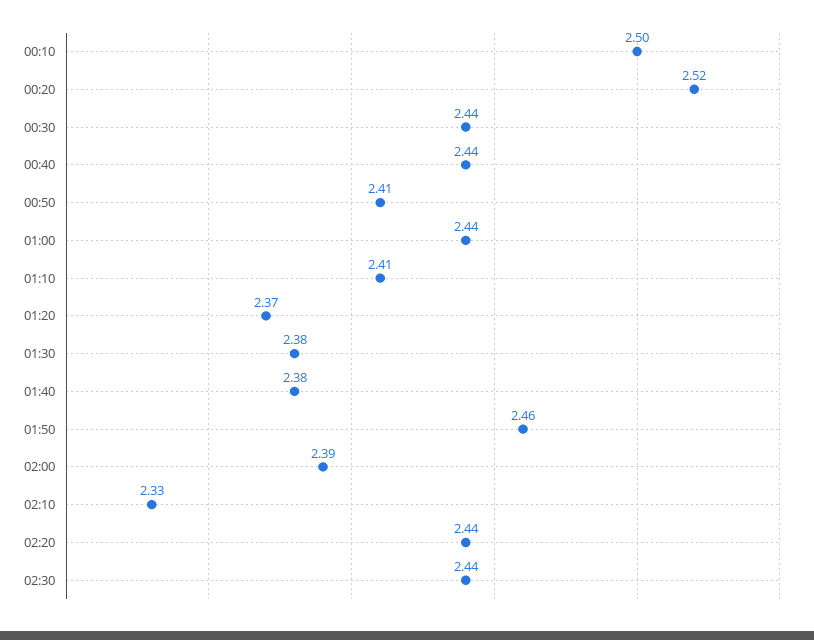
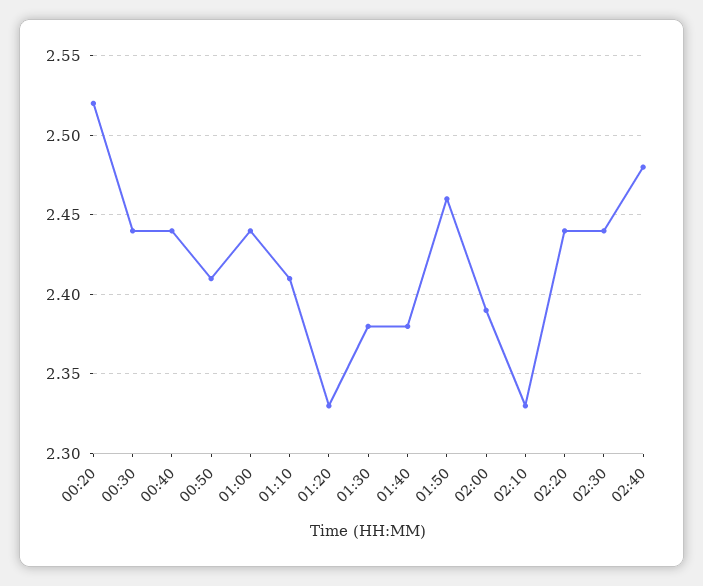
00:10: 2.5 -> none
01:20: 2.37 -> 2.33
02:40: none -> 2.48

